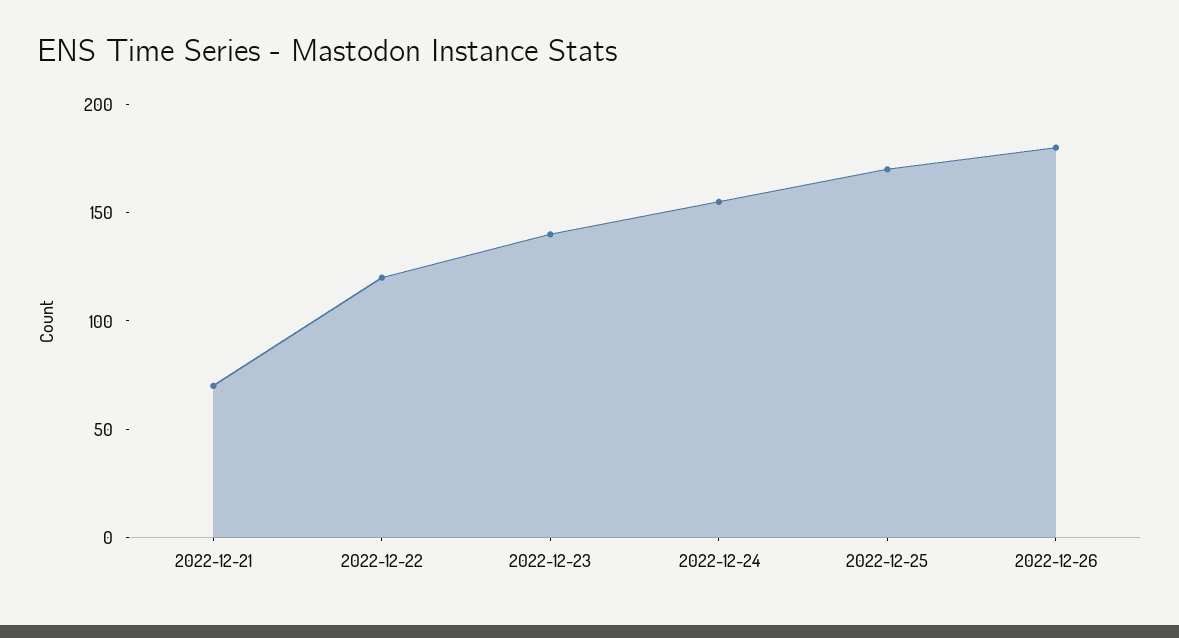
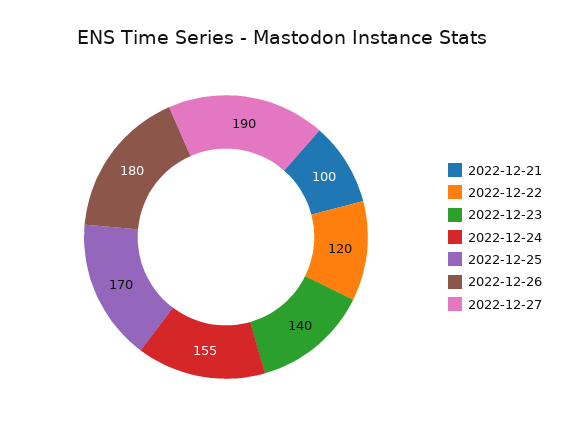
2022-12-21: 70 -> 100
2022-12-27: none -> 190

